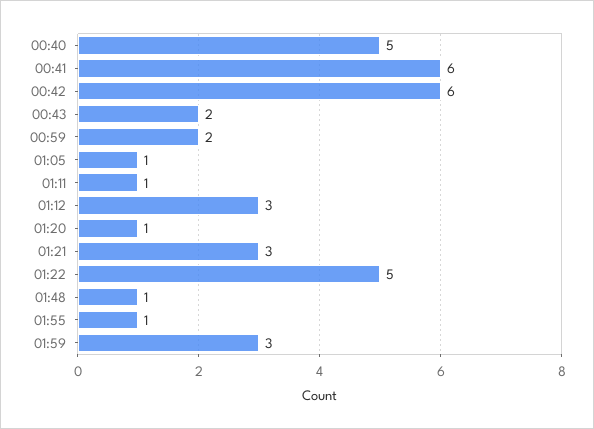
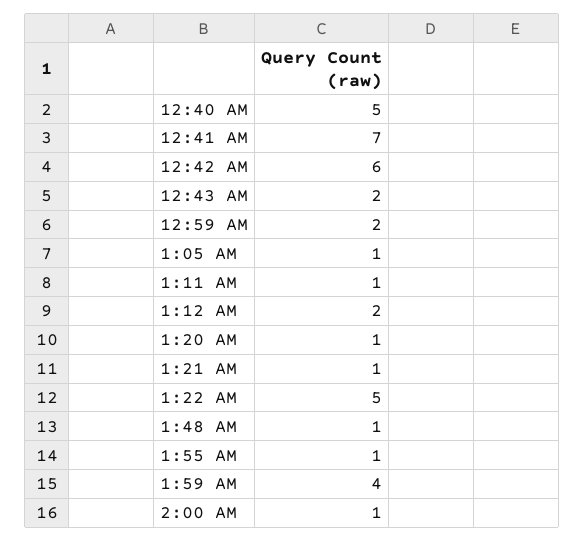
00:41: 6 -> 7
01:12: 3 -> 2
01:21: 3 -> 1
01:59: 3 -> 4
2:00 AM: none -> 1

